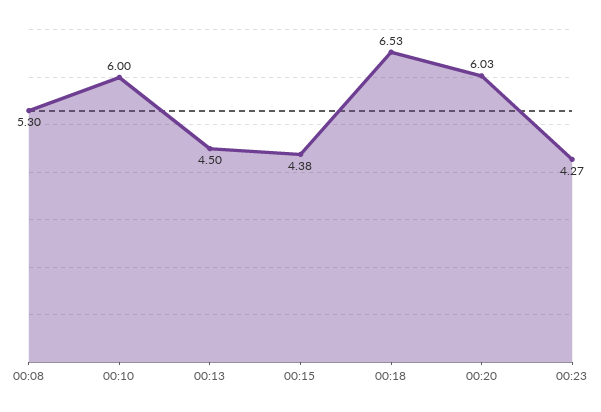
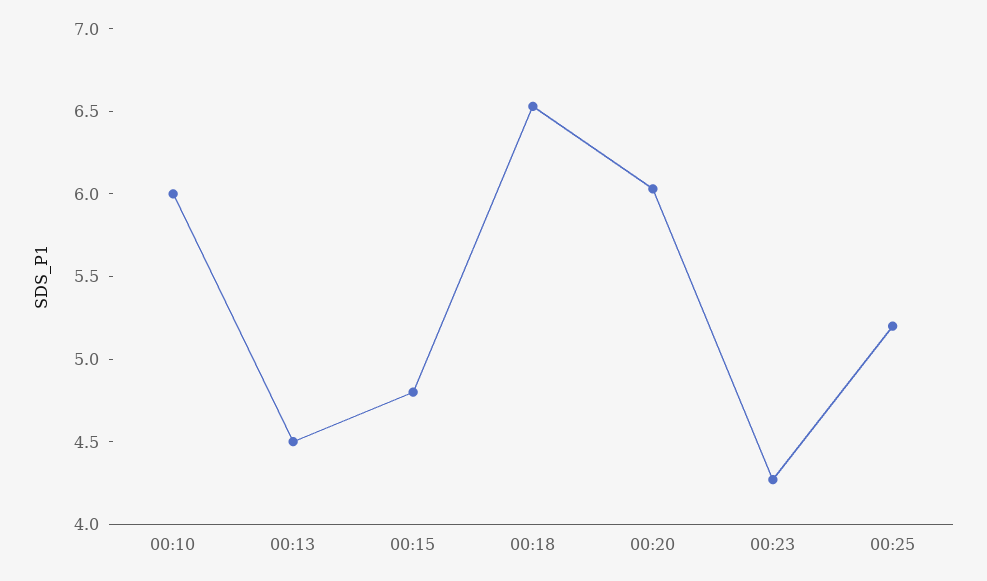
00:08: 5.3 -> none
00:15: 4.38 -> 4.8
00:25: none -> 5.2

